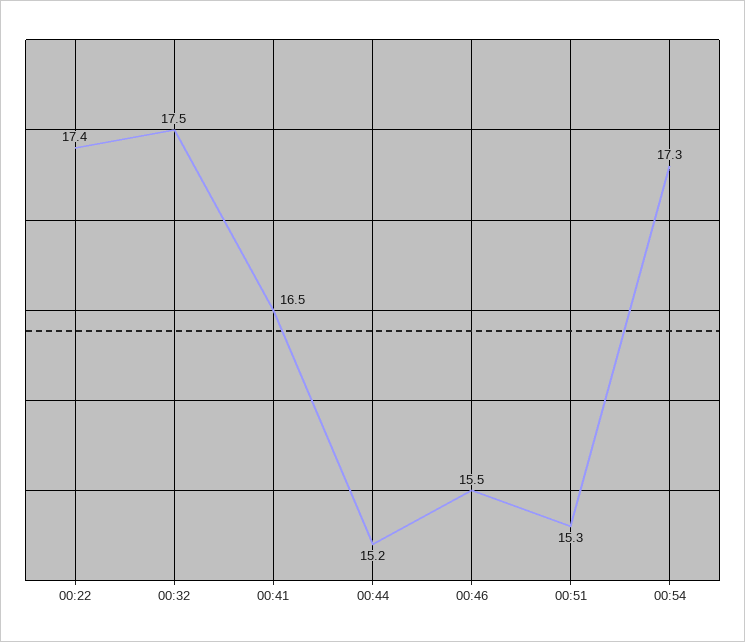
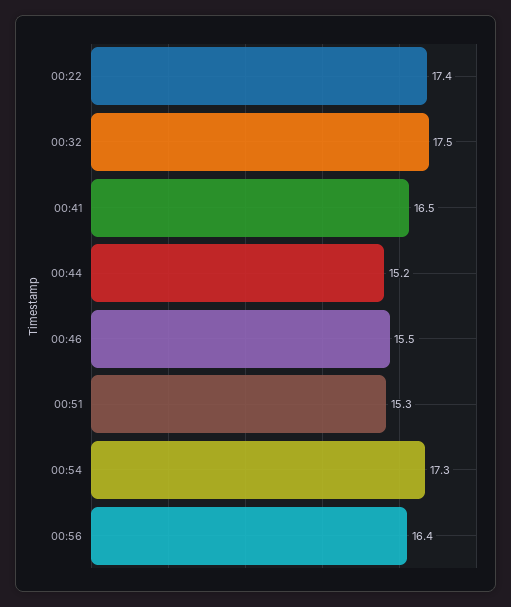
00:56: none -> 16.4

